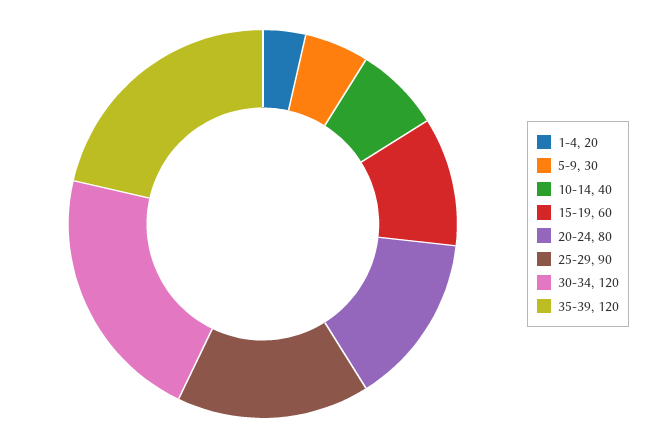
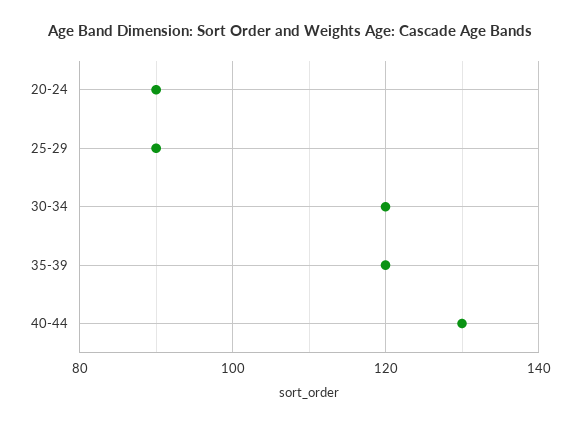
1-4: 20 -> none
5-9: 30 -> none
10-14: 40 -> none
15-19: 60 -> none
20-24: 80 -> 90
40-44: none -> 130

